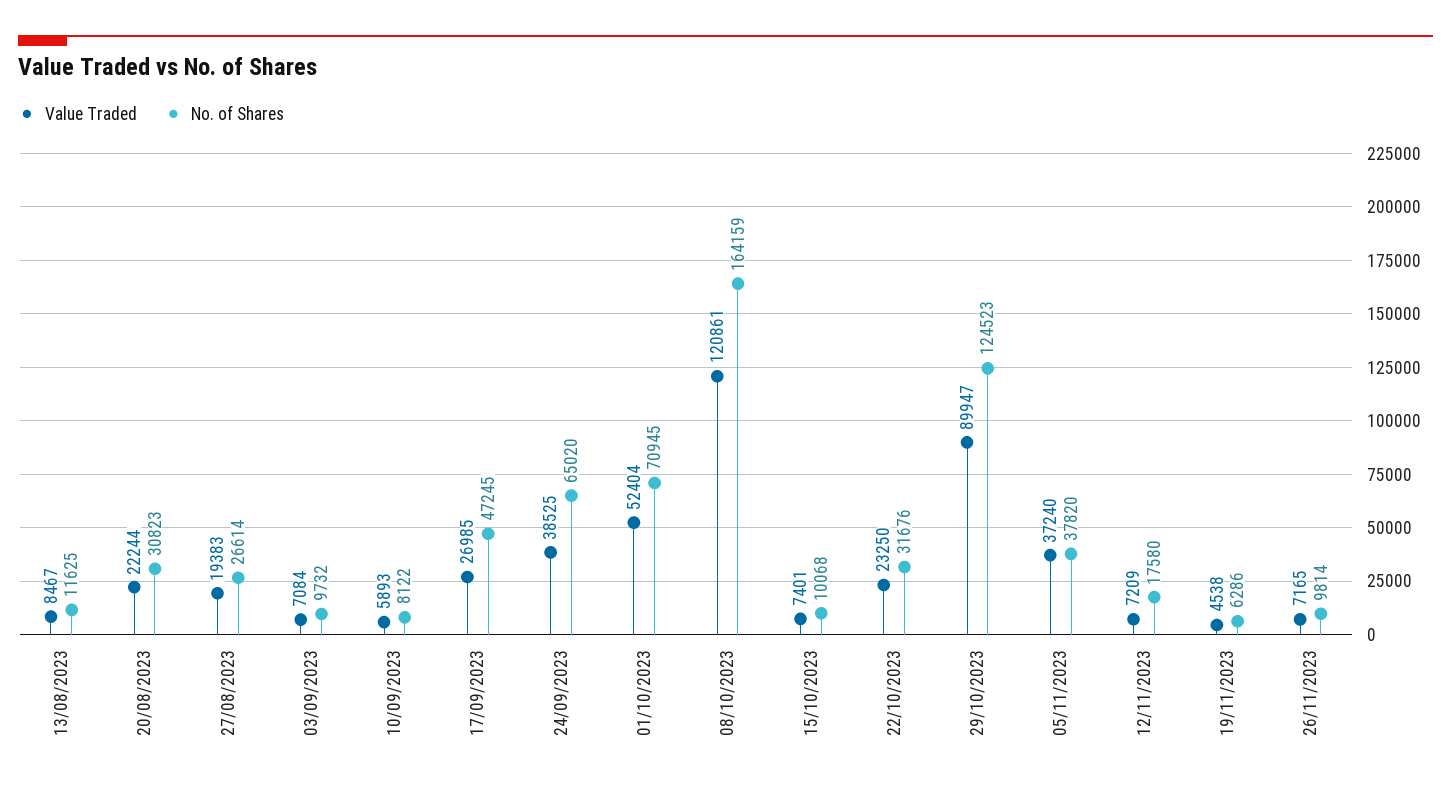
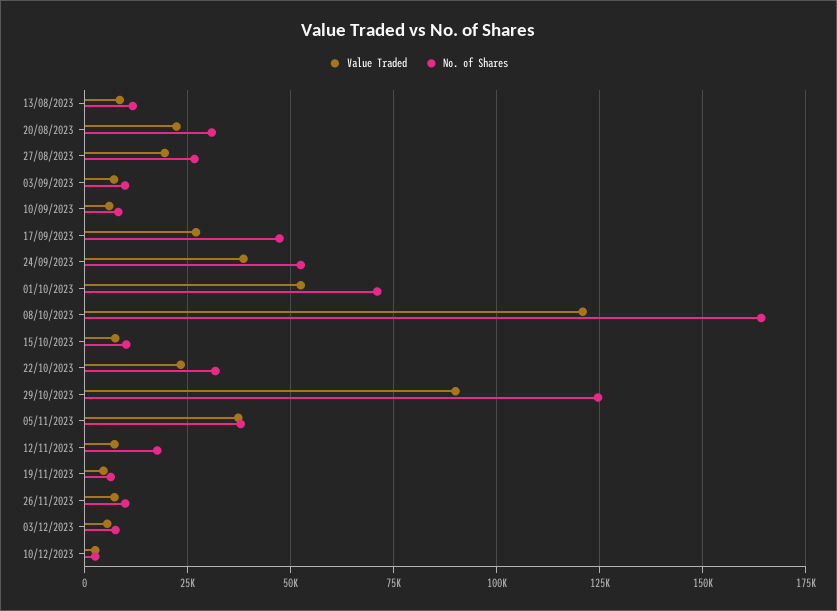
No. of Shares, 24/09/2023: 65020 -> 52500
Value Traded, 03/12/2023: none -> 5000
No. of Shares, 03/12/2023: none -> 7500
Value Traded, 10/12/2023: none -> 2500
No. of Shares, 10/12/2023: none -> 2500

